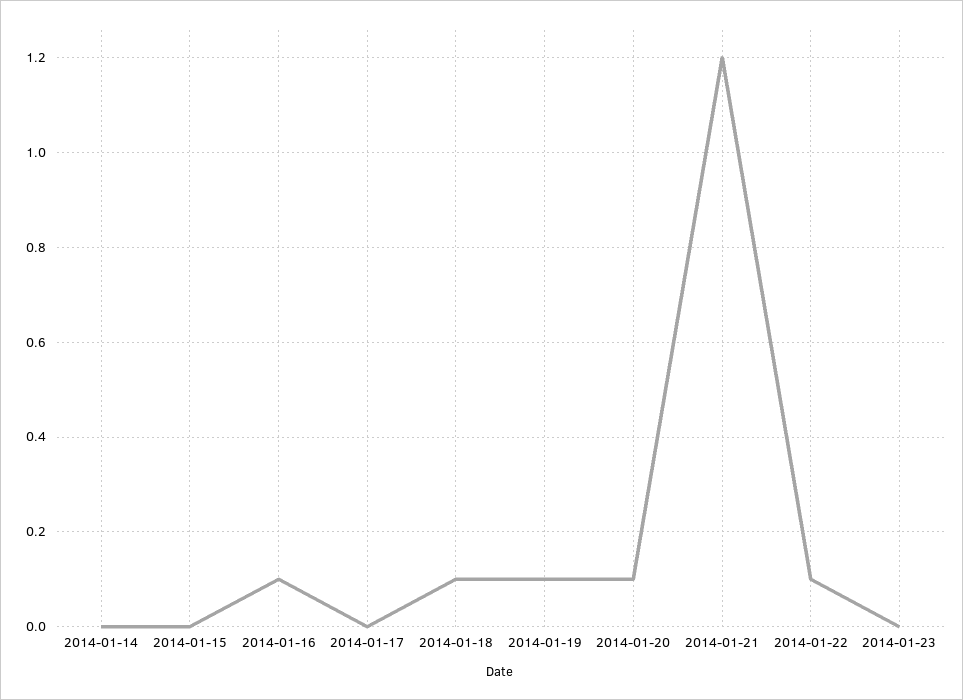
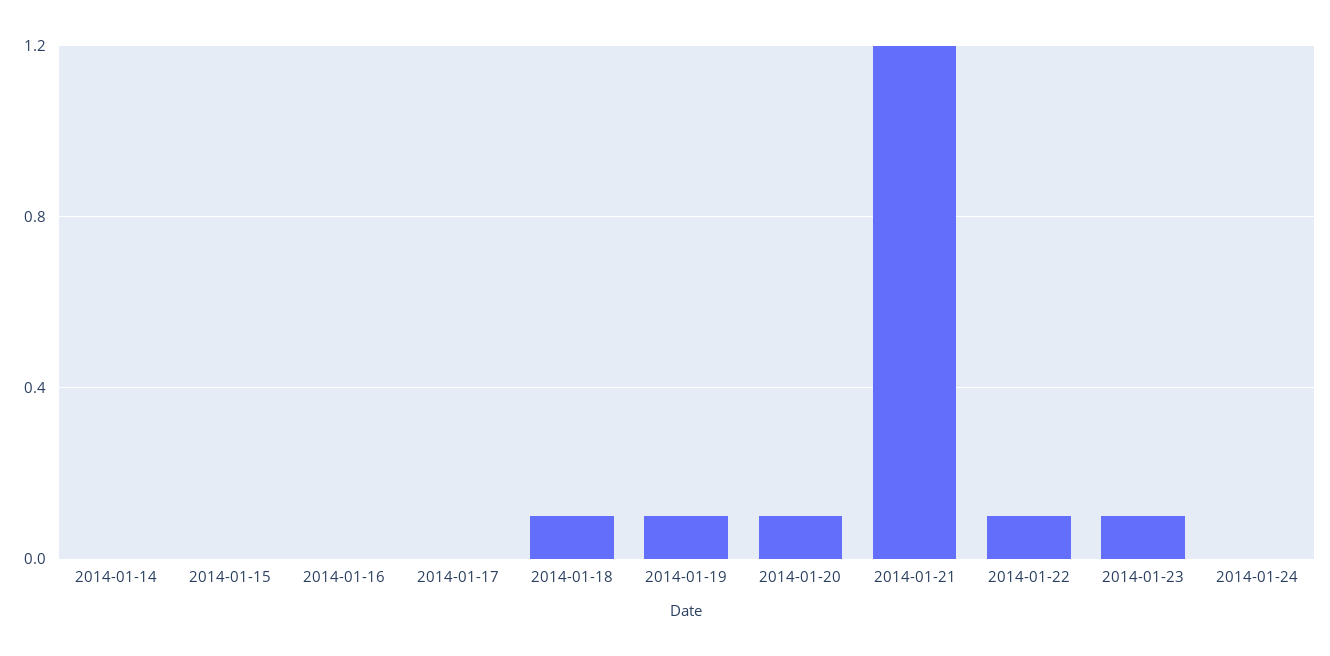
2014-01-16: 0.1 -> 0
2014-01-23: 0 -> 0.1
2014-01-24: none -> 0

